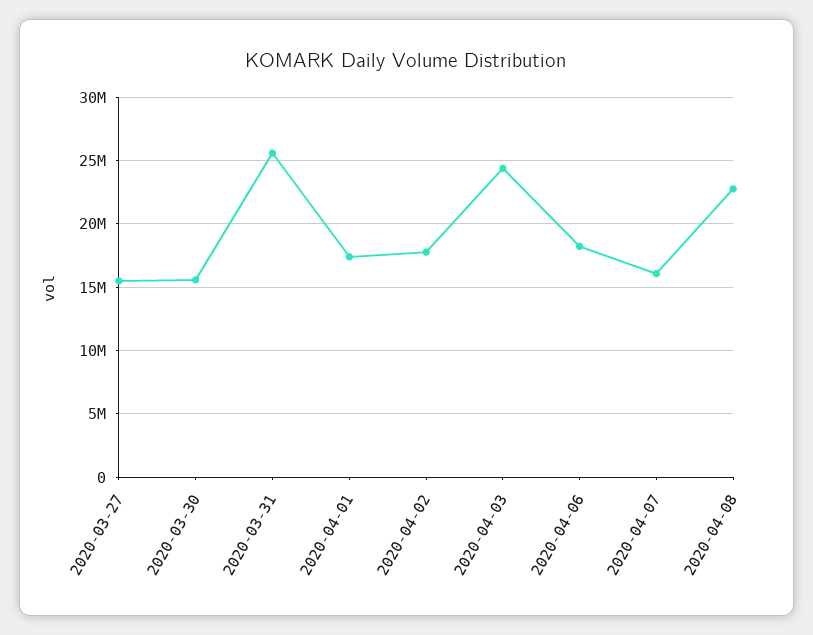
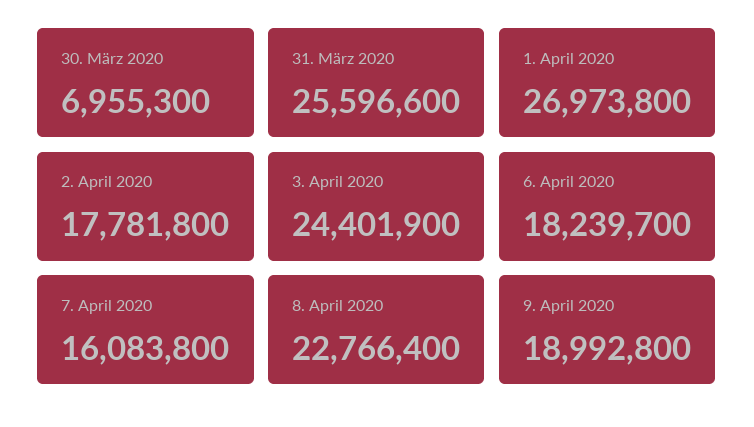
2020-03-27: 15500000 -> none
2020-03-30: 15500000 -> 6955300
2020-04-01: 17500000 -> 26973800
9. April 2020: none -> 18992800

